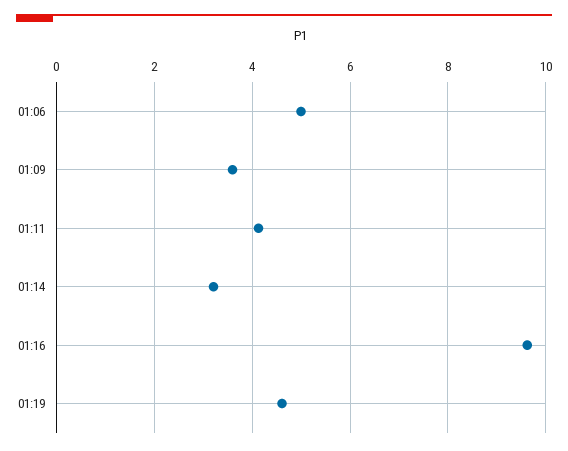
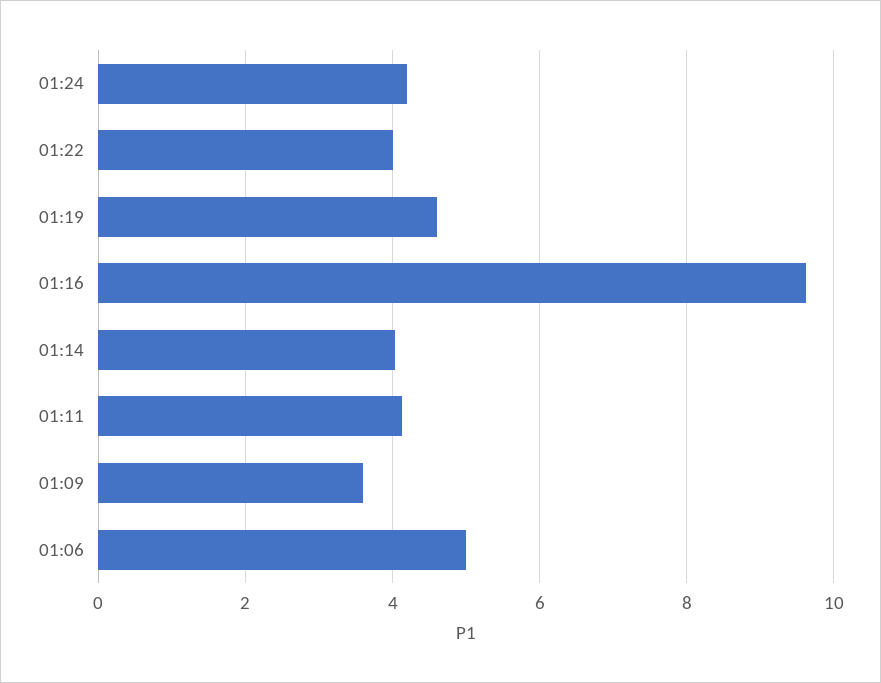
01:14: 3.2 -> 4
01:24: none -> 4.2
01:22: none -> 4

